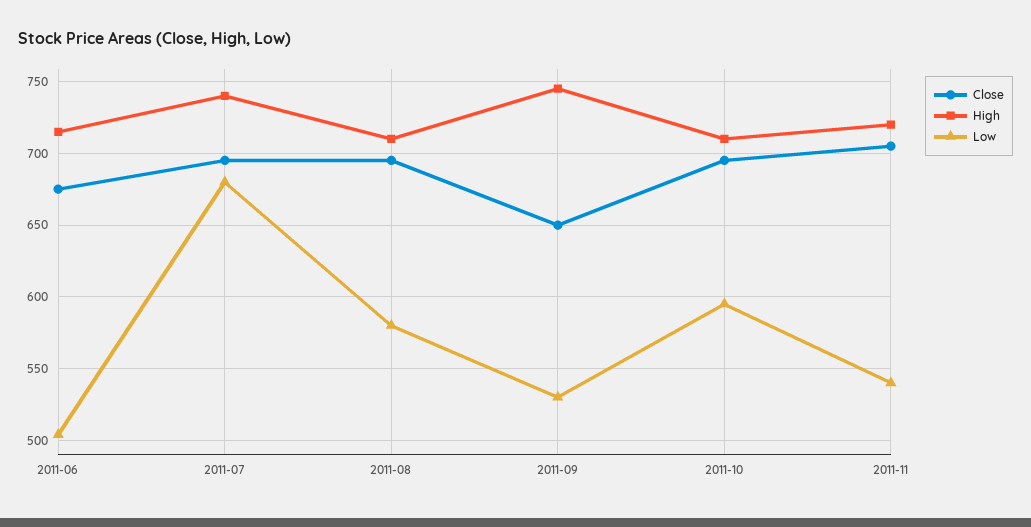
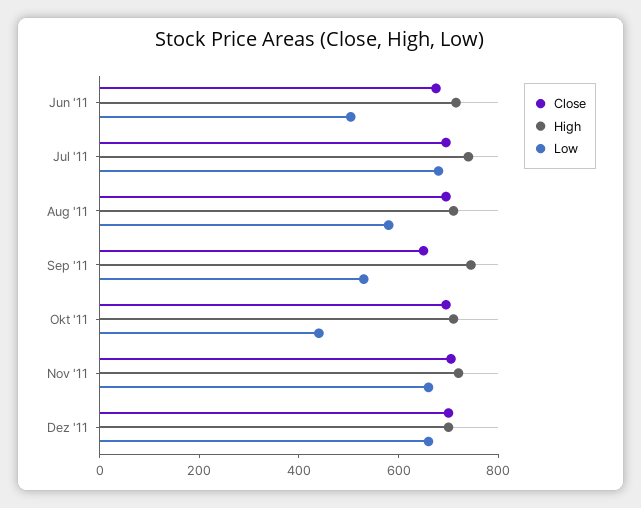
Low, 2011-10: 595 -> 450
Low, 2011-11: 540 -> 650
Close, Dez '11: none -> 700
High, Dez '11: none -> 700
Low, Dez '11: none -> 650

